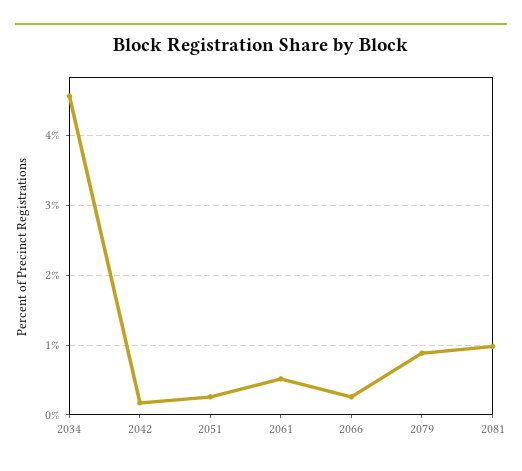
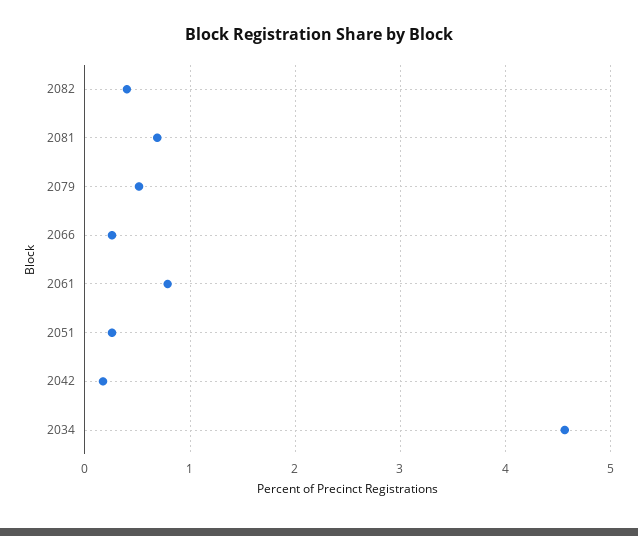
2061: 0.5 -> 0.8
2079: 0.9 -> 0.5
2081: 1 -> 0.7
2082: none -> 0.4

